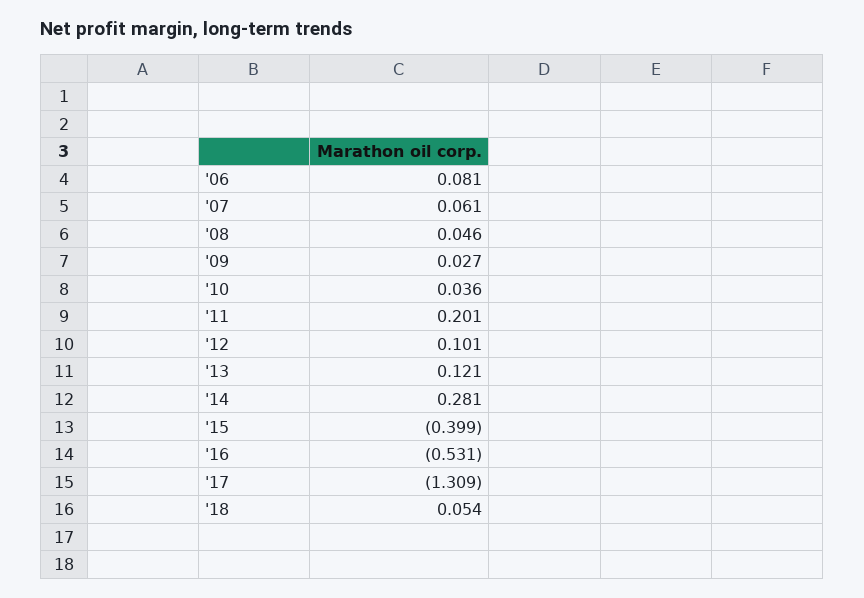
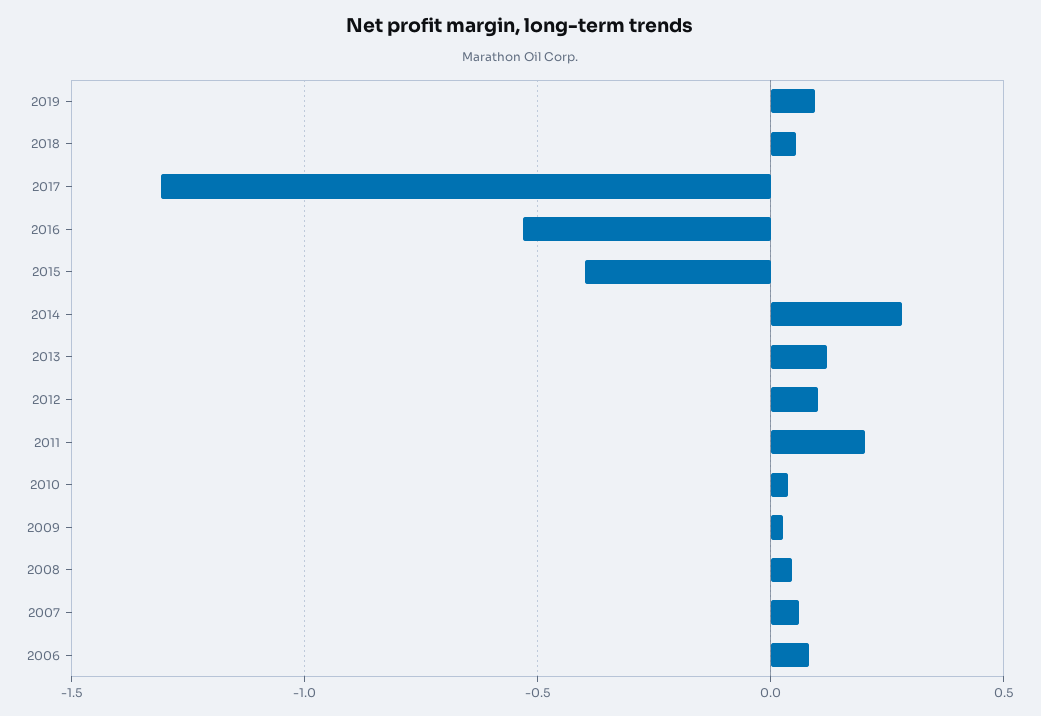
2019: none -> 0.1

